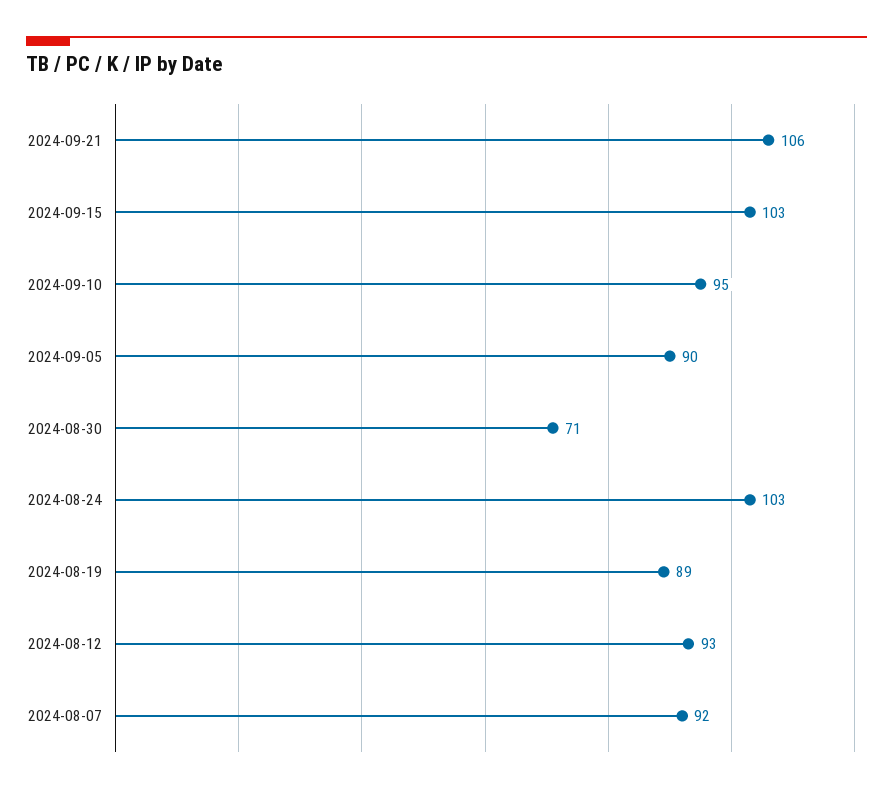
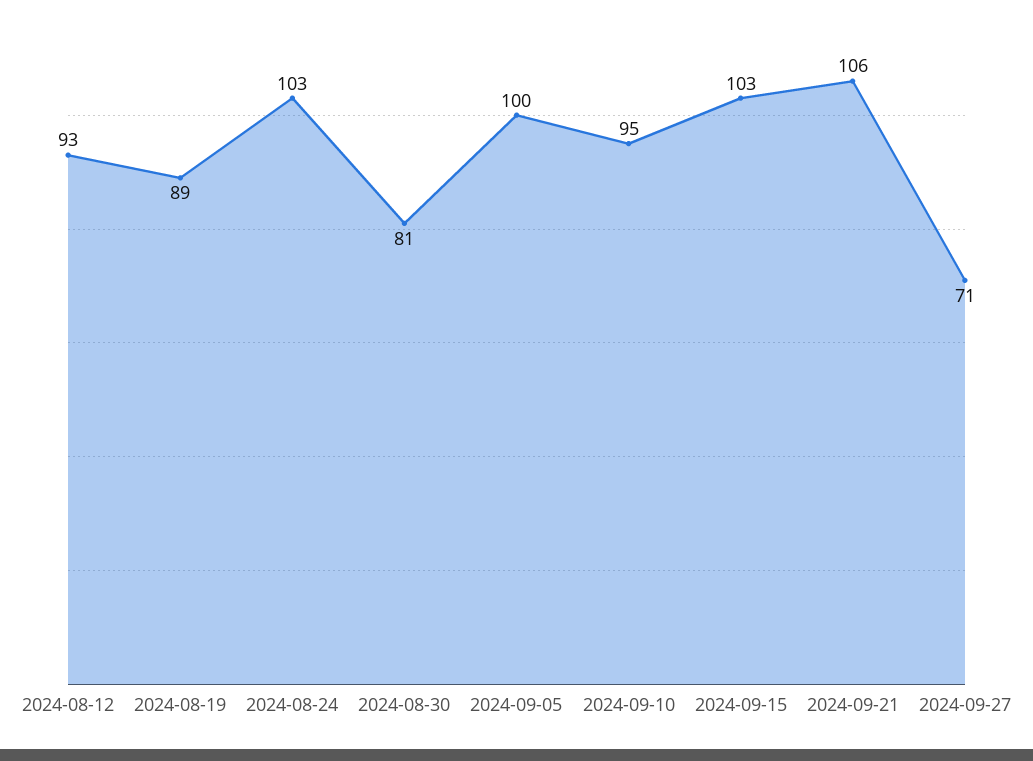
2024-09-05: 90 -> 100
2024-08-30: 71 -> 81
2024-08-07: 92 -> none
2024-09-27: none -> 71

